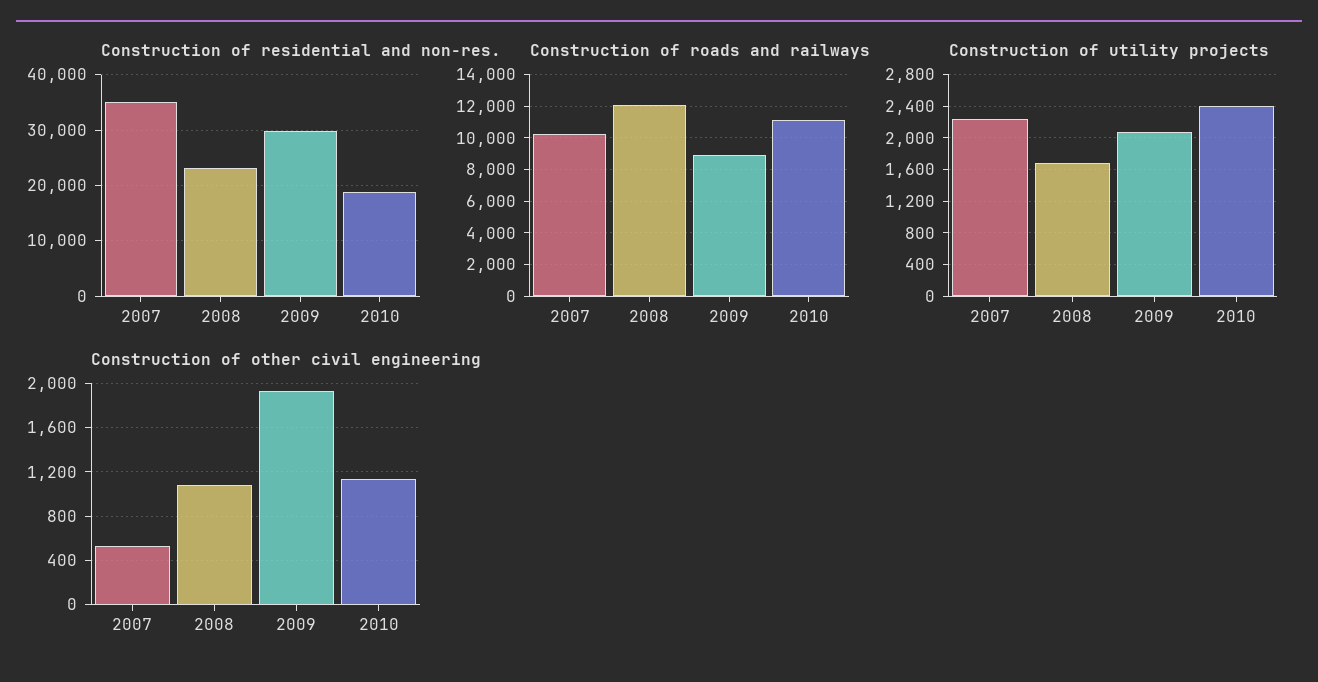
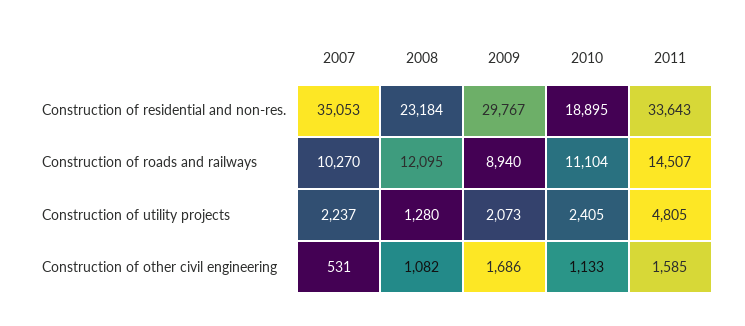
Construction of utility projects, 2008: 1700 -> 1280
Construction of other civil engineering, 2009: 1900 -> 1686
Construction of residential and non-res., 2011: none -> 33643
Construction of roads and railways, 2011: none -> 14507
Construction of utility projects, 2011: none -> 4805
Construction of other civil engineering, 2011: none -> 1585

